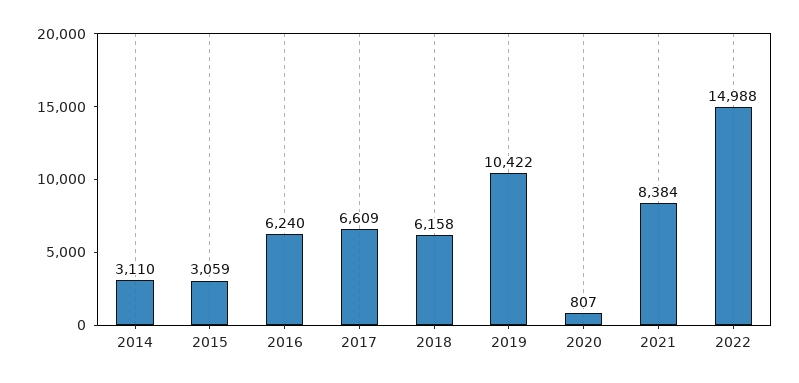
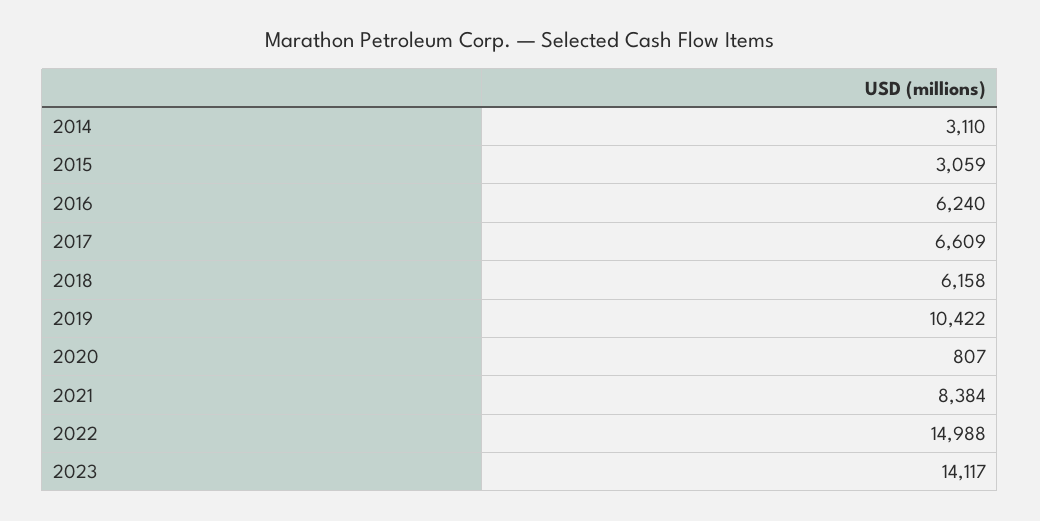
2023: none -> 14117

